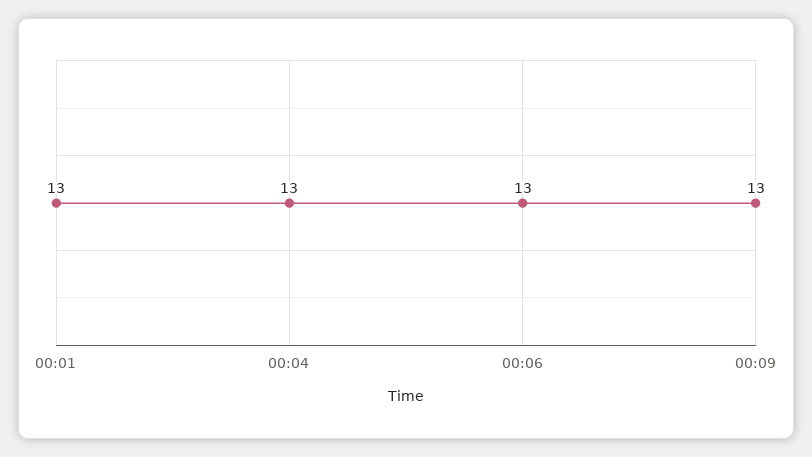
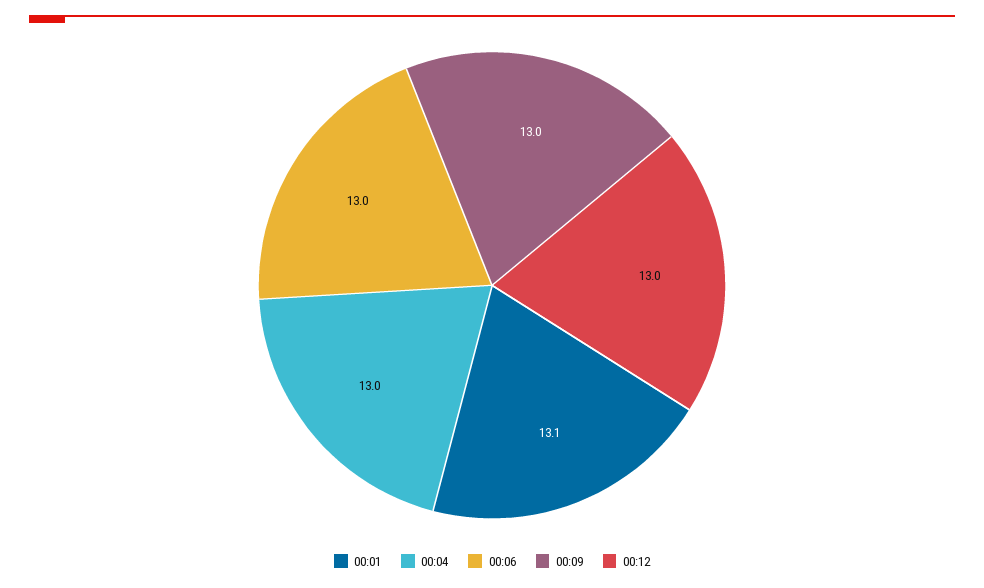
00:01: 13 -> 13.1
00:12: none -> 13

